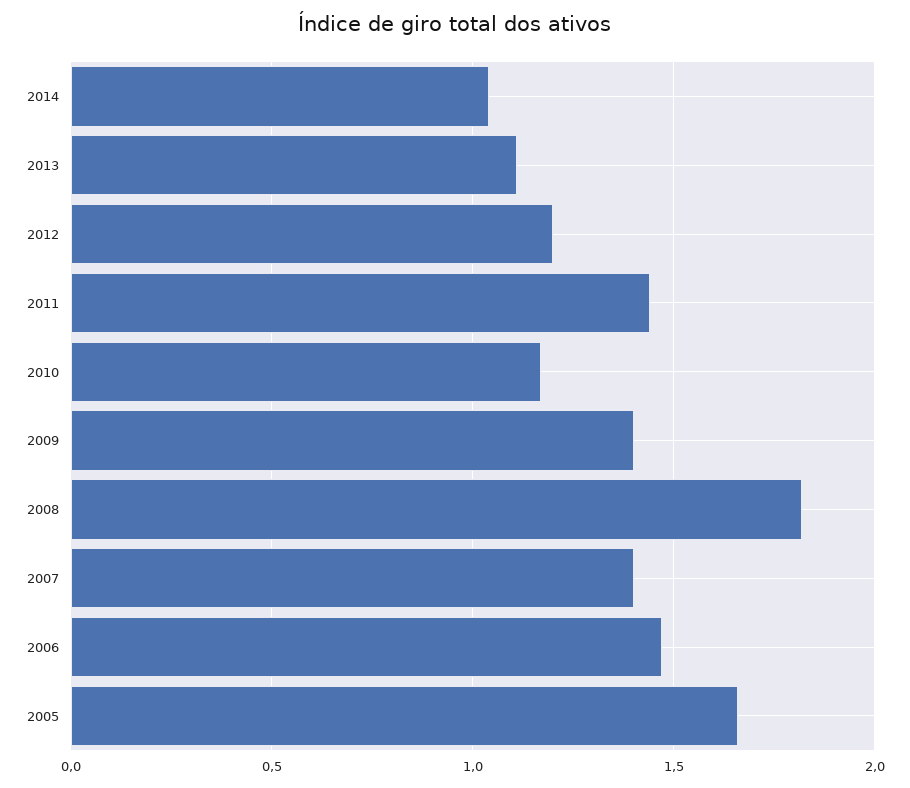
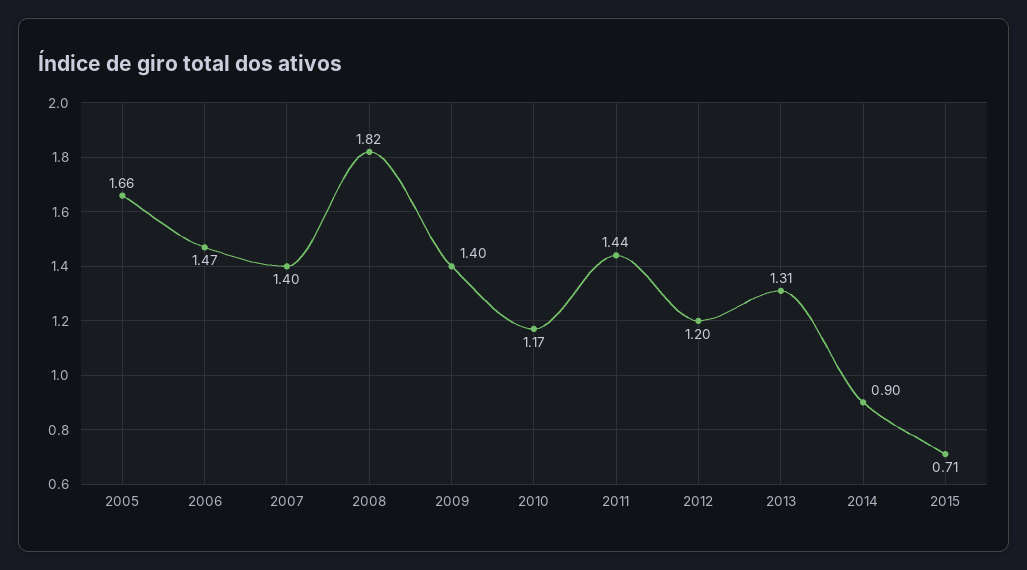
2014: 1.05 -> 0.9
2013: 1.1 -> 1.31
2015: none -> 0.71

